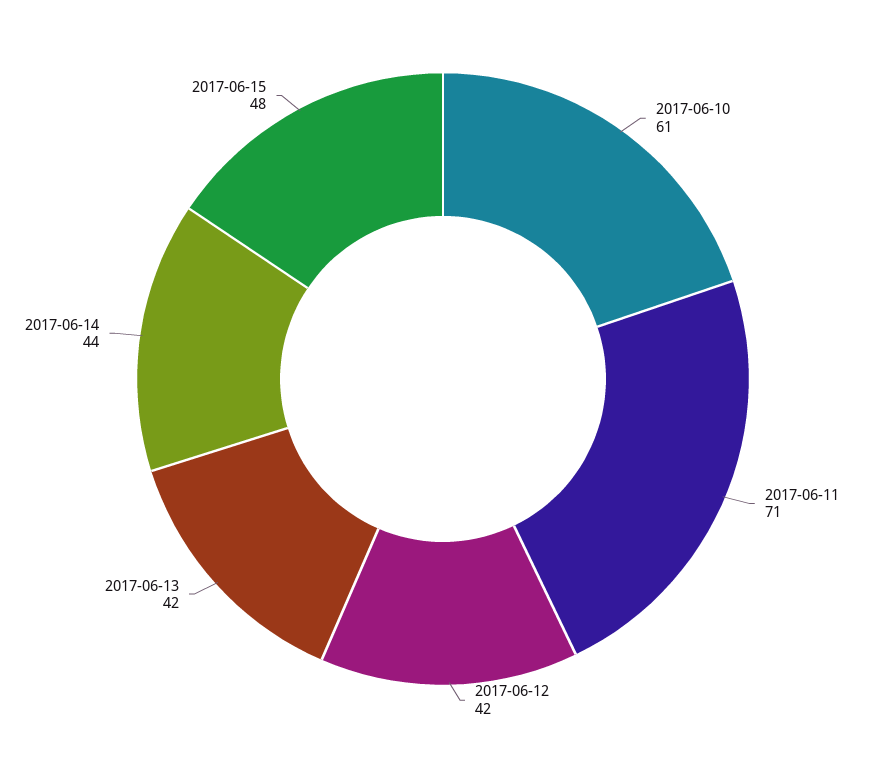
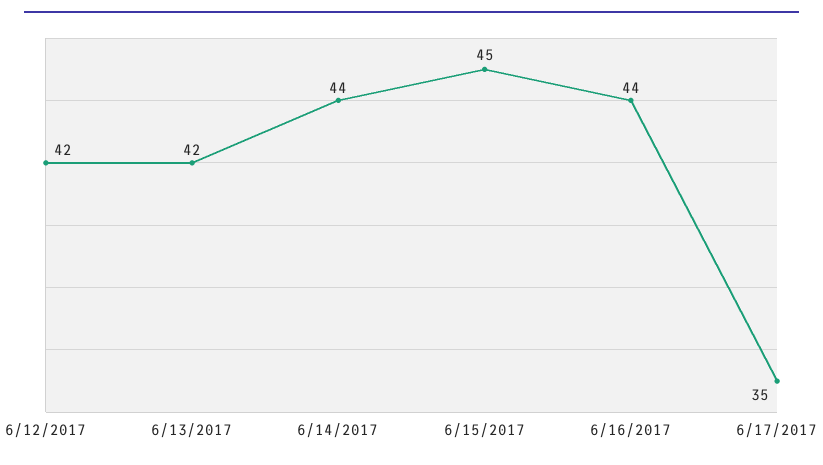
2017-06-10: 61 -> none
2017-06-11: 71 -> none
2017-06-15: 48 -> 45
6/16/2017: none -> 44
6/17/2017: none -> 35

